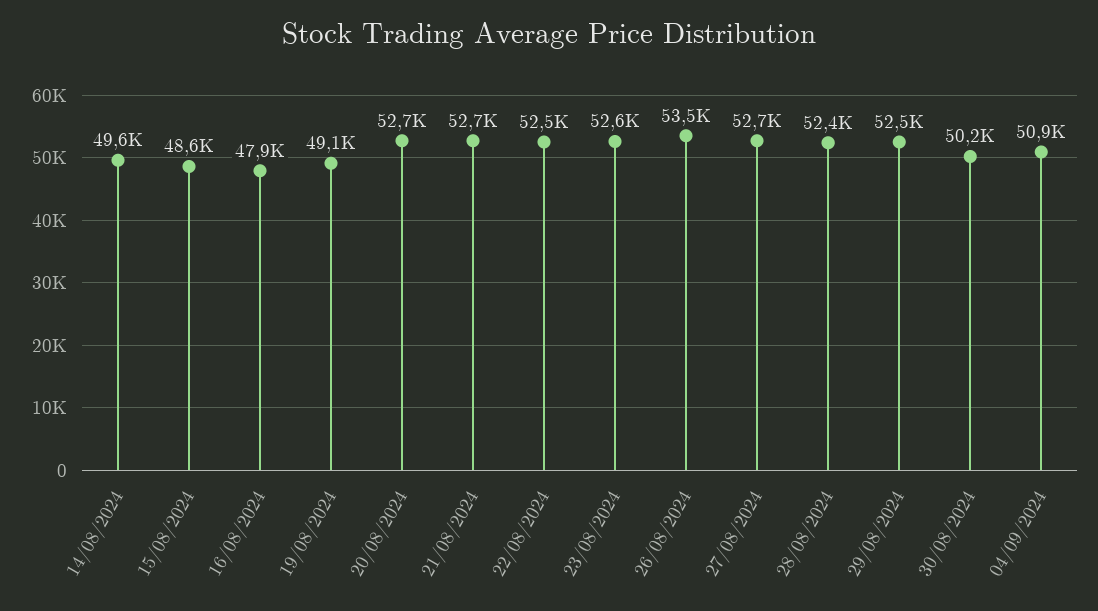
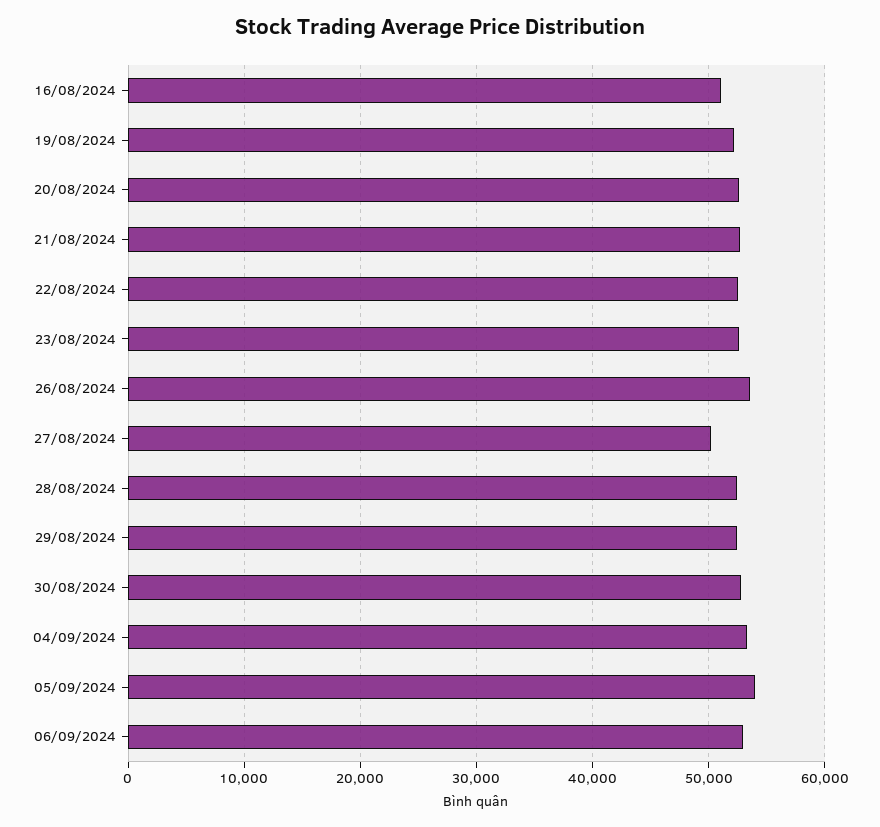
14/08/2024: 49600 -> none
15/08/2024: 48600 -> none
16/08/2024: 47900 -> 51000
19/08/2024: 49100 -> 52000
27/08/2024: 52700 -> 50000
30/08/2024: 50200 -> 53000
04/09/2024: 50900 -> 53000
05/09/2024: none -> 54000
06/09/2024: none -> 53000

